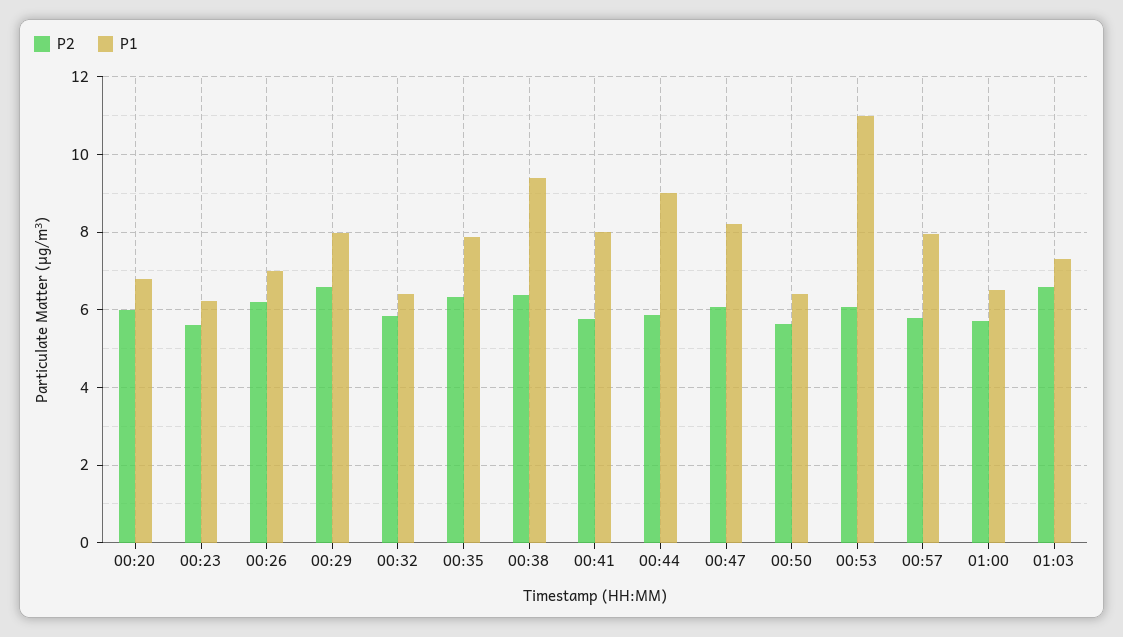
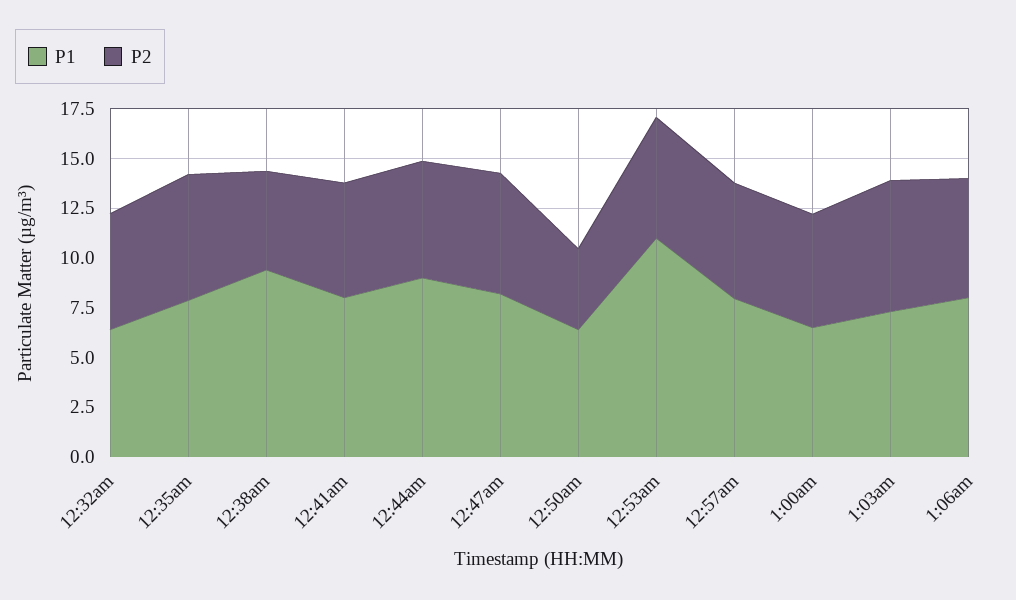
P2, 00:20: 6 -> none
P1, 00:20: 6.8 -> none
P2, 00:23: 5.6 -> none
P1, 00:23: 6.2 -> none
P2, 00:26: 6.2 -> none
P1, 00:26: 7 -> none
P2, 00:29: 6.6 -> none
P1, 00:29: 8 -> none
P2, 00:38: 6.4 -> 5
P2, 00:50: 5.6 -> 4
P1, 1:06am: none -> 8
P2, 1:06am: none -> 6

